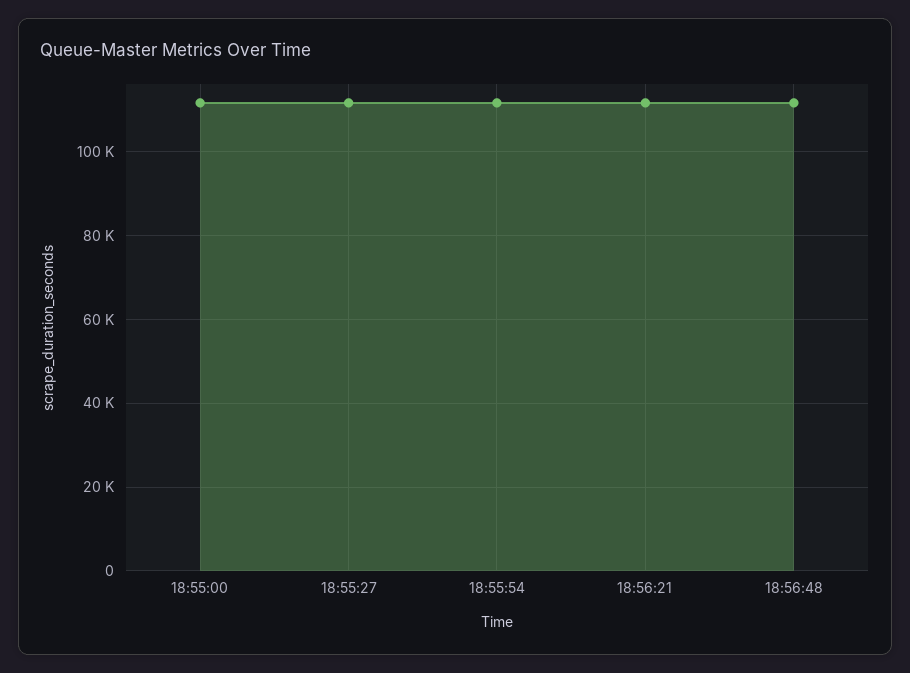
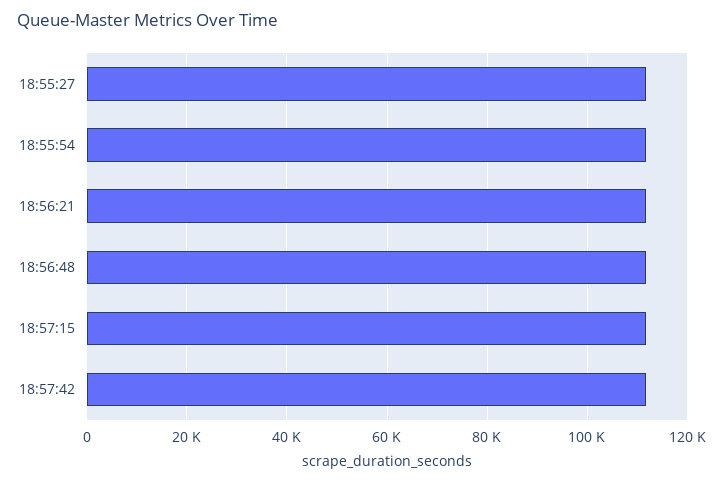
18:55:00: 112000 -> none
18:57:15: none -> 112000
18:57:42: none -> 112000

